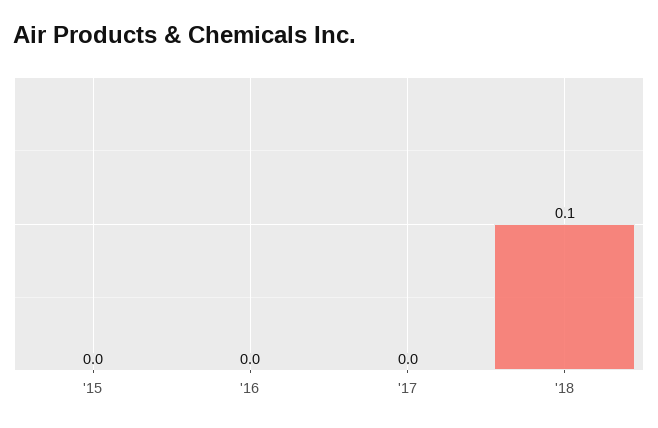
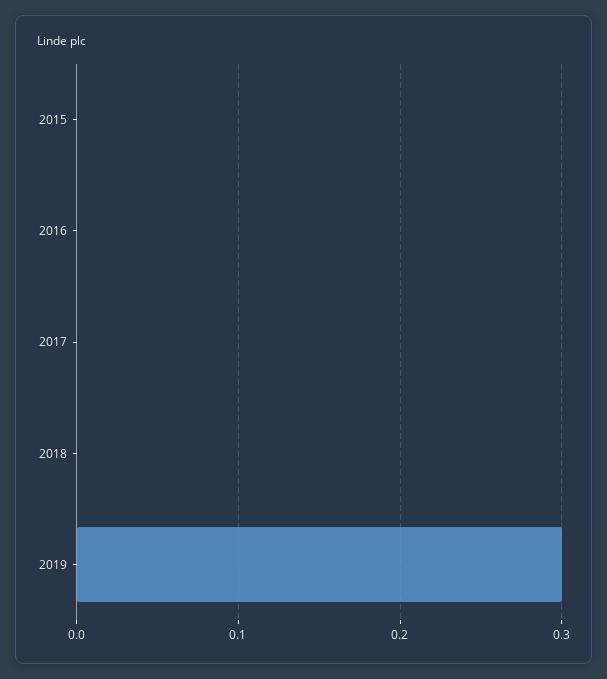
'18: 0.1 -> 0
2019: none -> 0.3

